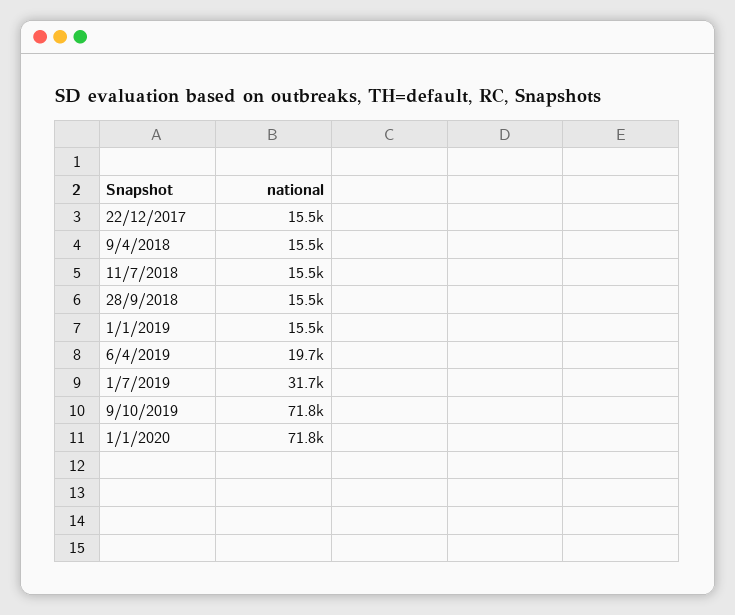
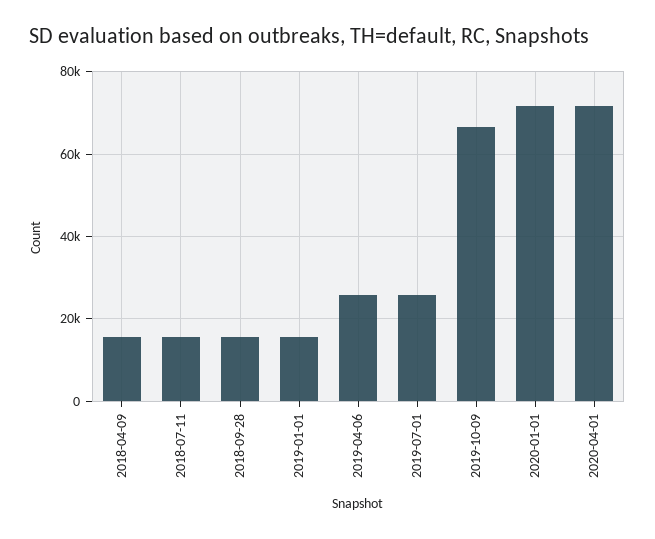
22/12/2017: 15500 -> none
6/4/2019: 19700 -> 26000
1/7/2019: 31700 -> 26000
9/10/2019: 71800 -> 66000
2020-04-01: none -> 72000

